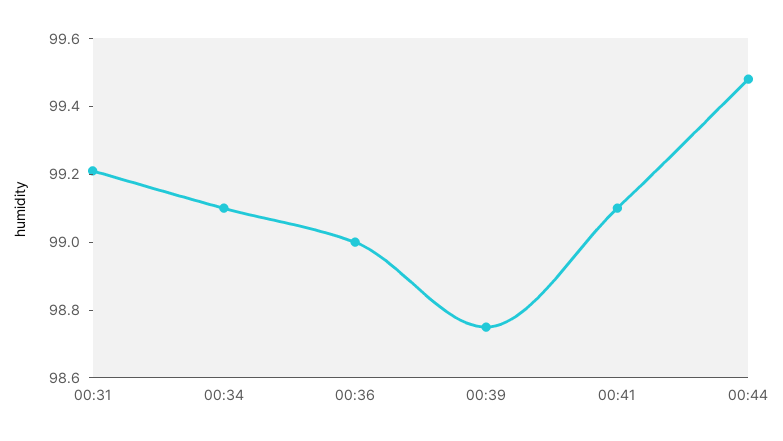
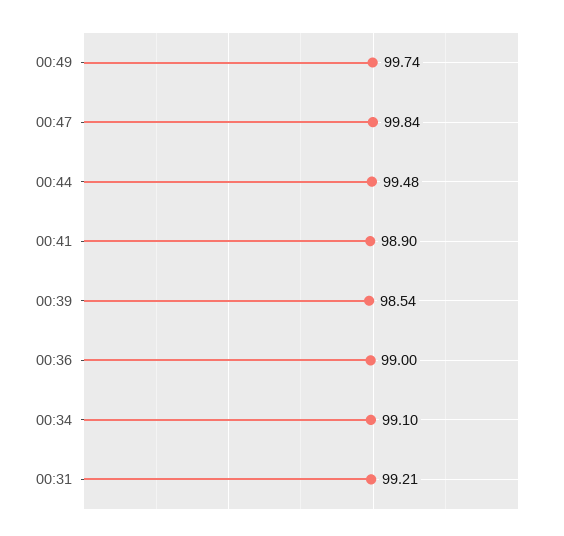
00:39: 98.75 -> 98.54
00:41: 99.1 -> 98.9
00:49: none -> 99.74
00:47: none -> 99.84

